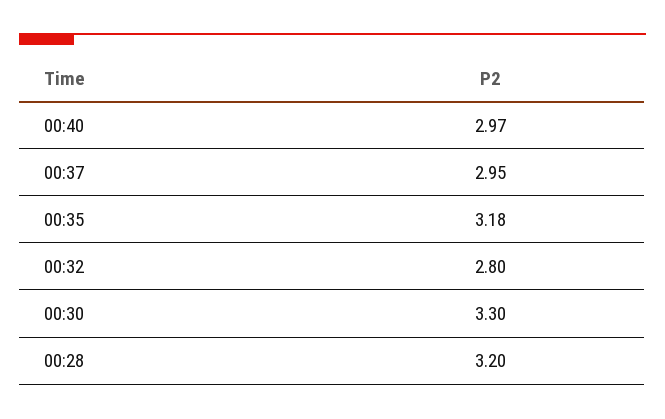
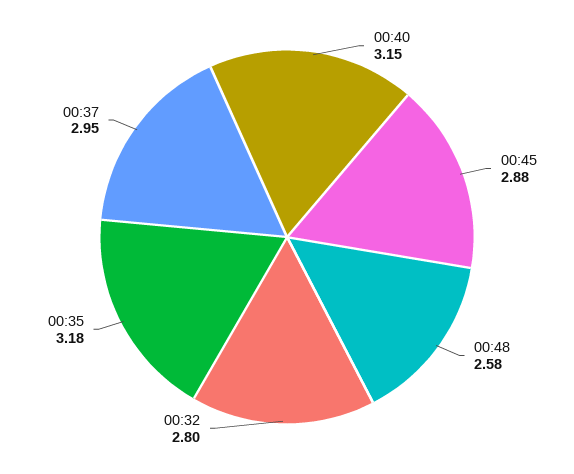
00:40: 2.97 -> 3.15
00:30: 3.3 -> none
00:28: 3.2 -> none
00:45: none -> 2.88
00:48: none -> 2.58

